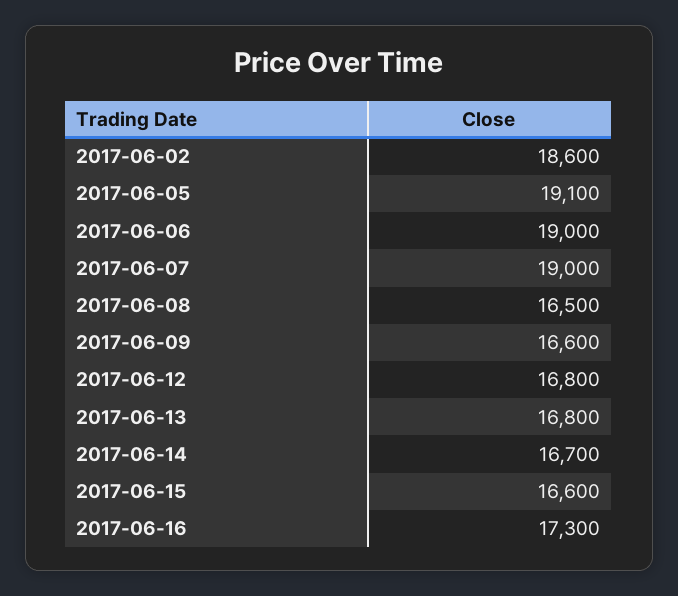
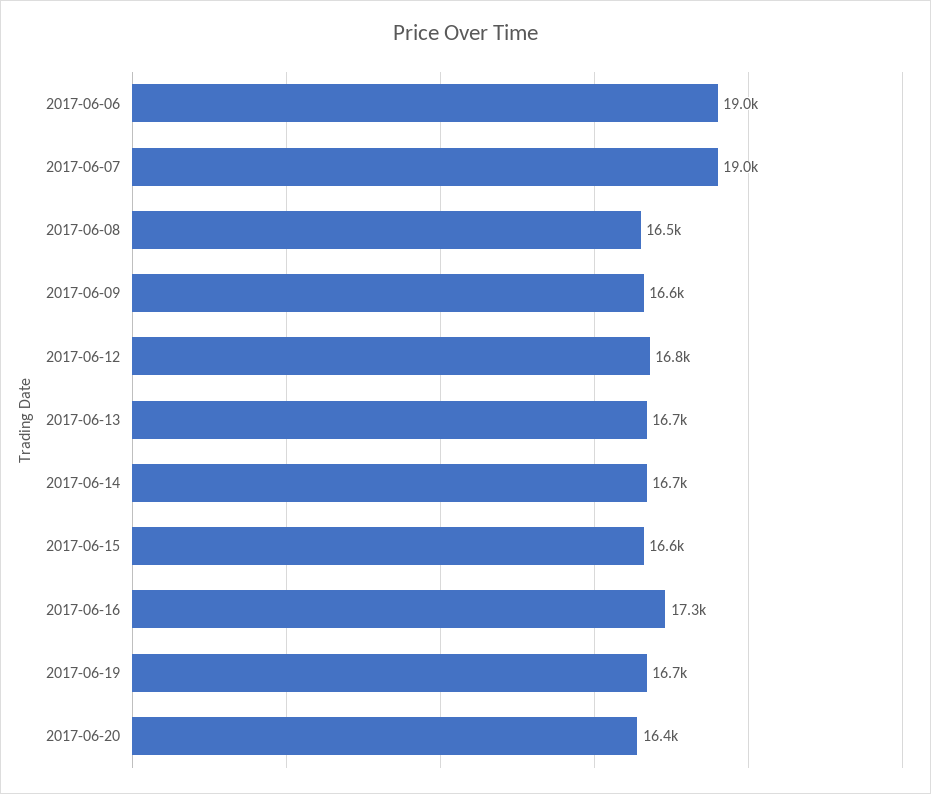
2017-06-02: 18600 -> none
2017-06-05: 19100 -> none
2017-06-13: 16800 -> 16700
2017-06-19: none -> 16700
2017-06-20: none -> 16400

